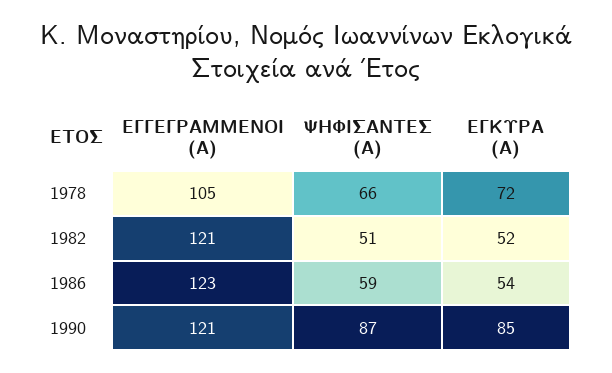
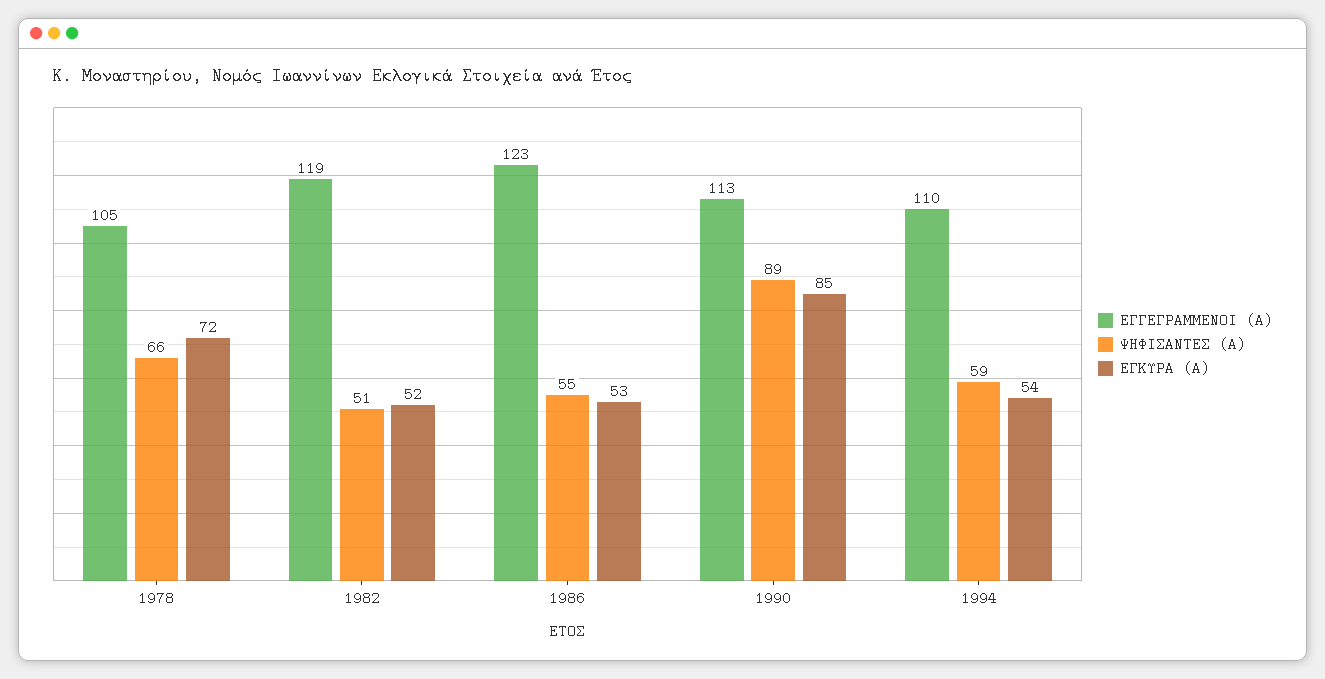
ΕΓΓΕΓΡΑΜΜΕΝΟΙ (Α), 1982: 121 -> 119
ΨΗΦΙΣΑΝΤΕΣ (Α), 1986: 59 -> 55
ΕΓΚΥΡΑ (Α), 1986: 54 -> 53
ΕΓΓΕΓΡΑΜΜΕΝΟΙ (Α), 1990: 121 -> 113
ΨΗΦΙΣΑΝΤΕΣ (Α), 1990: 87 -> 89
ΕΓΓΕΓΡΑΜΜΕΝΟΙ (Α), 1994: none -> 110
ΨΗΦΙΣΑΝΤΕΣ (Α), 1994: none -> 59
ΕΓΚΥΡΑ (Α), 1994: none -> 54

